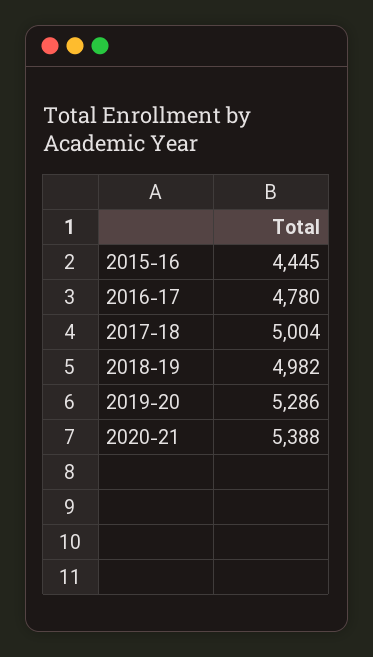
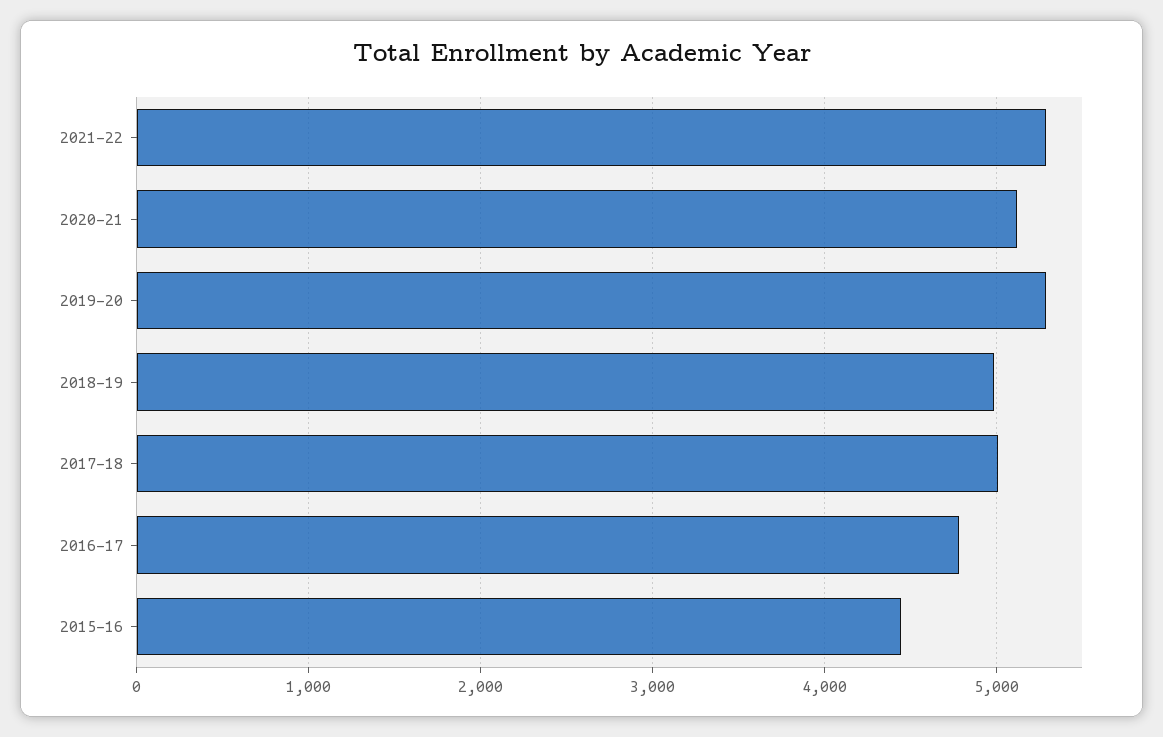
2020-21: 5388 -> 5100
2021-22: none -> 5300

